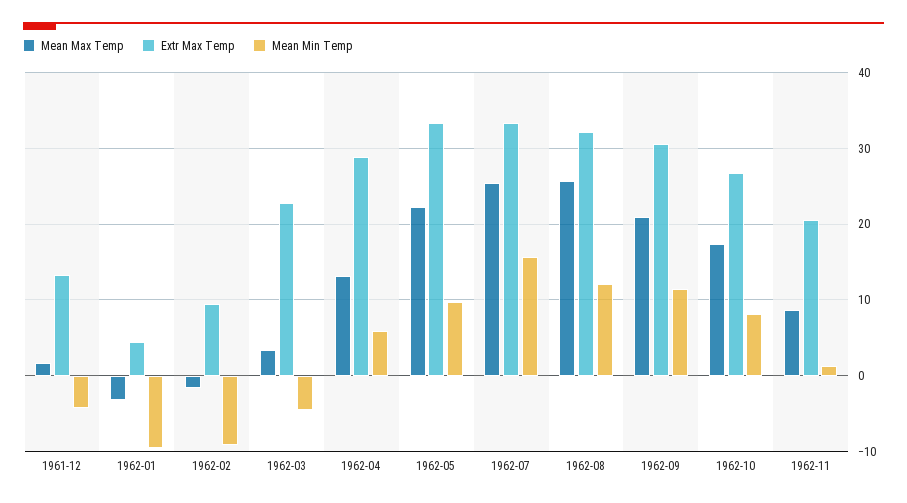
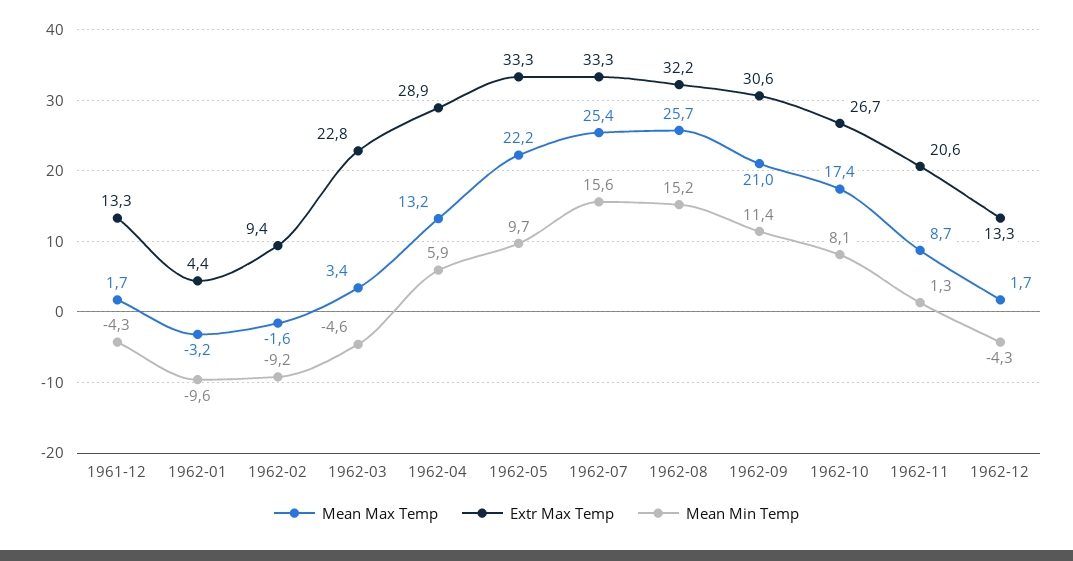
Mean Min Temp, 1962-08: 12 -> 15.2
Mean Max Temp, 1962-12: none -> 1.7
Extr Max Temp, 1962-12: none -> 13.3
Mean Min Temp, 1962-12: none -> -4.3

